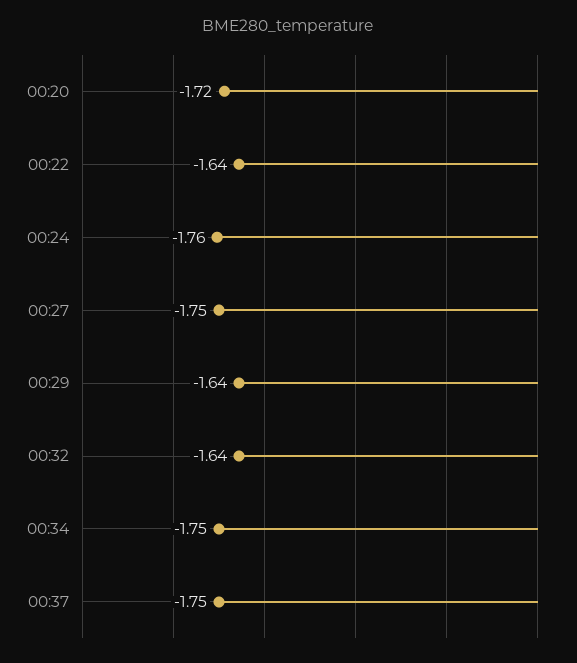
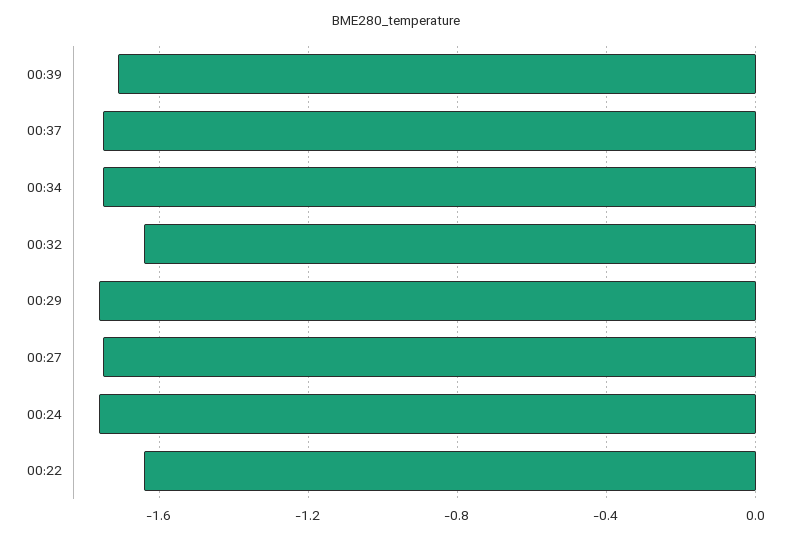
00:20: -1.72 -> none
00:29: -1.64 -> -1.75
00:39: none -> -1.7

